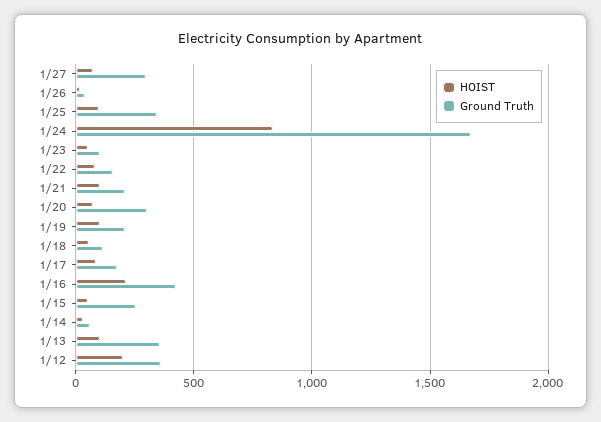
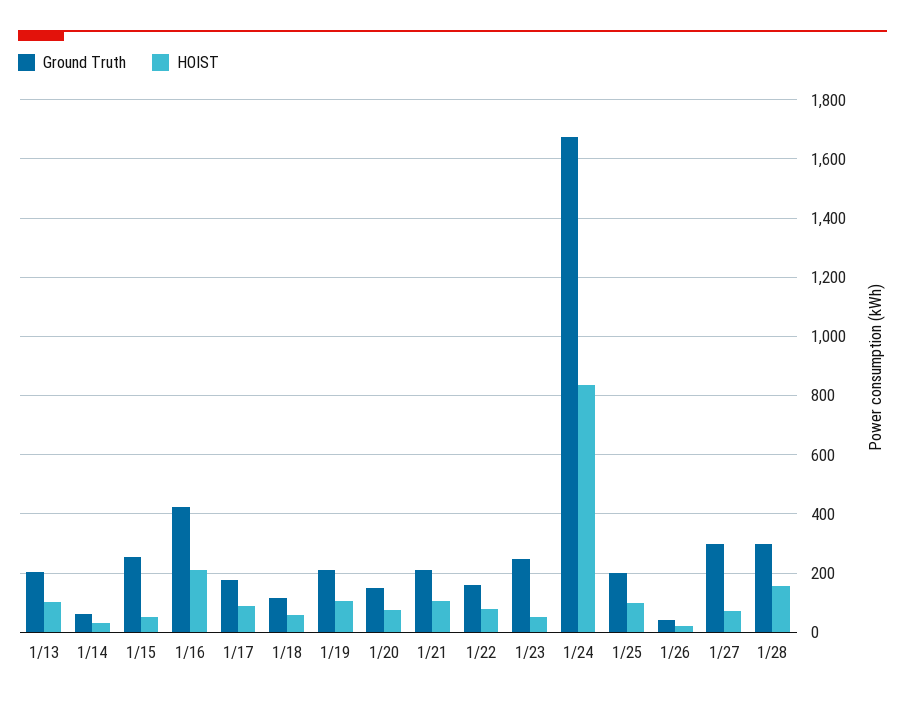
Ground Truth, 1/25: 350 -> 200
Ground Truth, 1/23: 100 -> 250
Ground Truth, 1/20: 300 -> 150
Ground Truth, 1/13: 350 -> 200
HOIST, 1/12: 200 -> none
Ground Truth, 1/12: 350 -> none
Ground Truth, 1/28: none -> 300
HOIST, 1/28: none -> 150

